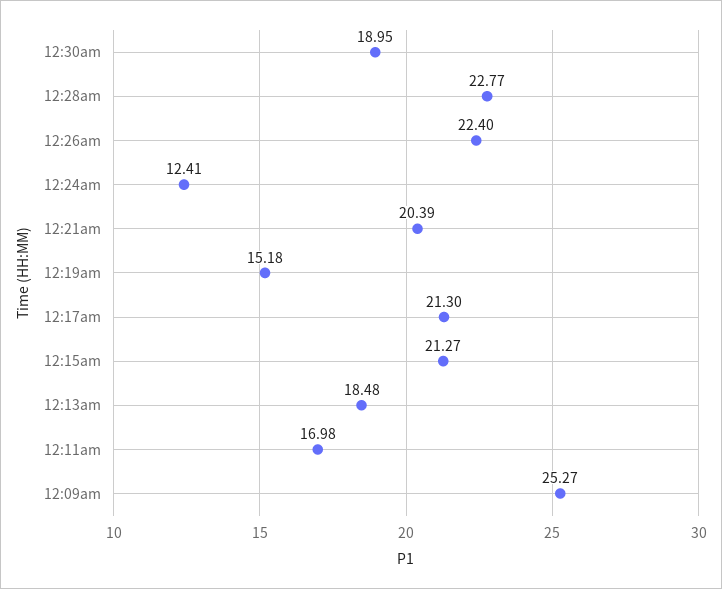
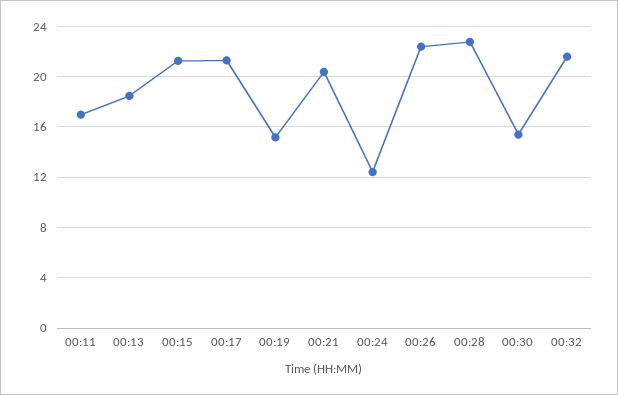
12:30am: 18.95 -> 15.5
12:09am: 25.27 -> none
00:32: none -> 21.5

